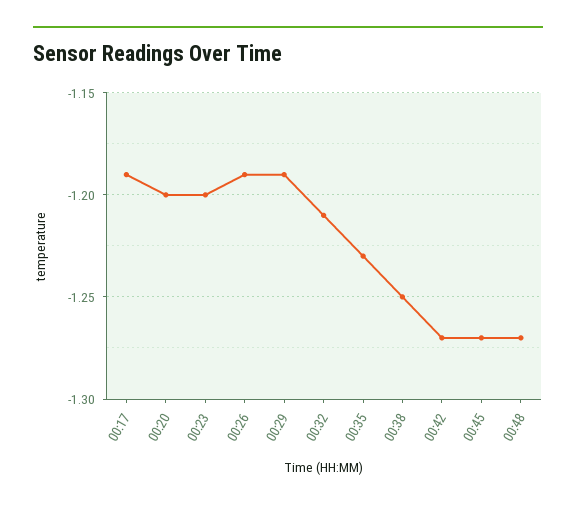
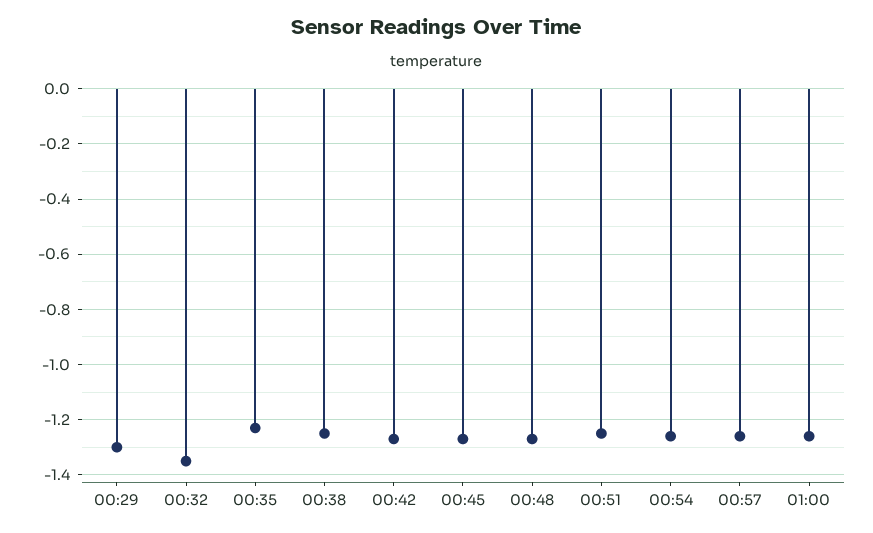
00:17: -1.19 -> none
00:20: -1.2 -> none
00:23: -1.2 -> none
00:26: -1.19 -> none
00:29: -1.19 -> -1.3
00:32: -1.21 -> -1.35
00:51: none -> -1.25
00:54: none -> -1.25
00:57: none -> -1.25
01:00: none -> -1.25

